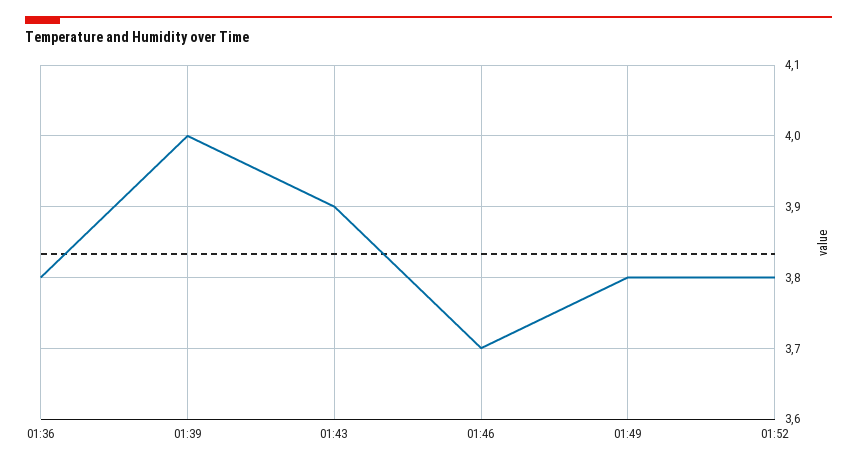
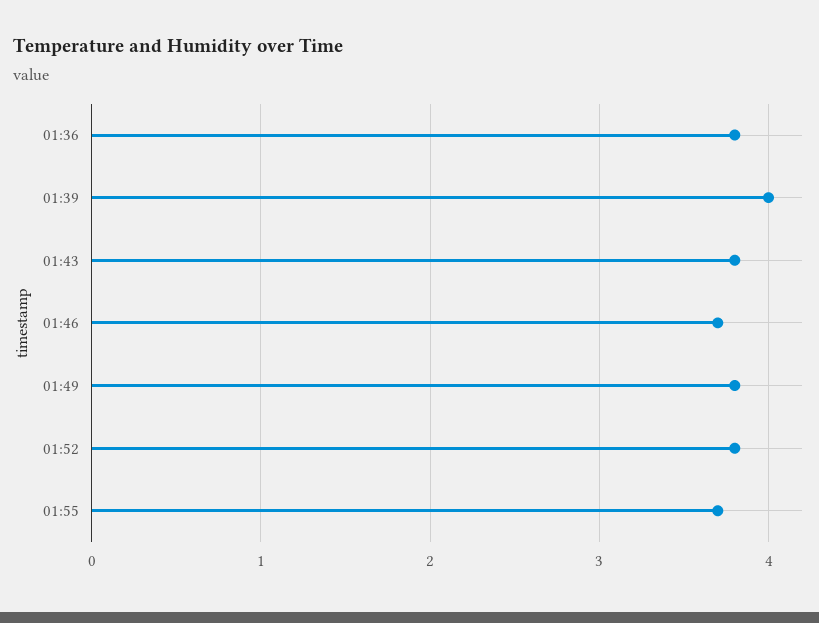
01:43: 3.9 -> 3.8
01:55: none -> 3.7

